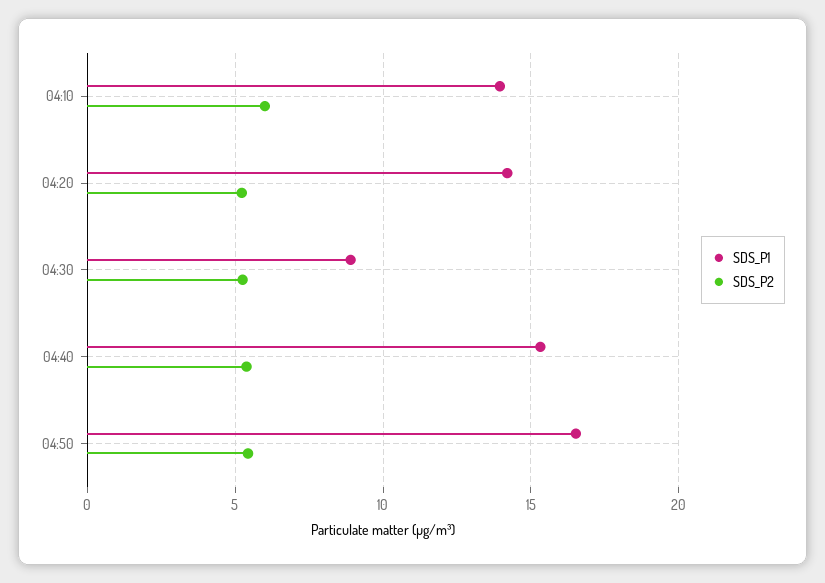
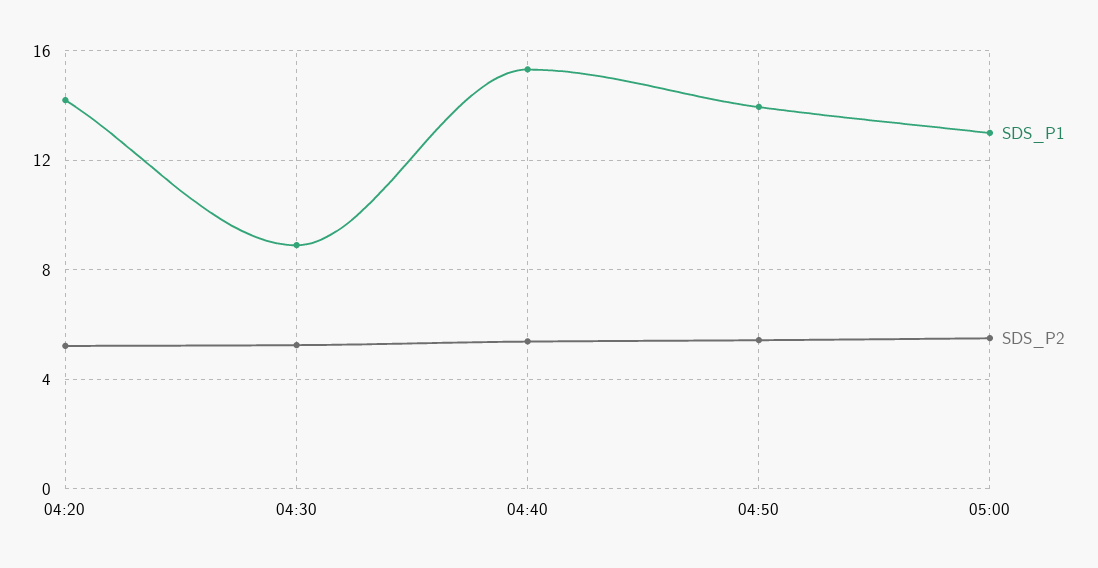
SDS_P1, 04:10: 14 -> none
SDS_P2, 04:10: 6 -> none
SDS_P1, 04:50: 16.5 -> 14
SDS_P1, 05:00: none -> 13
SDS_P2, 05:00: none -> 5.5

